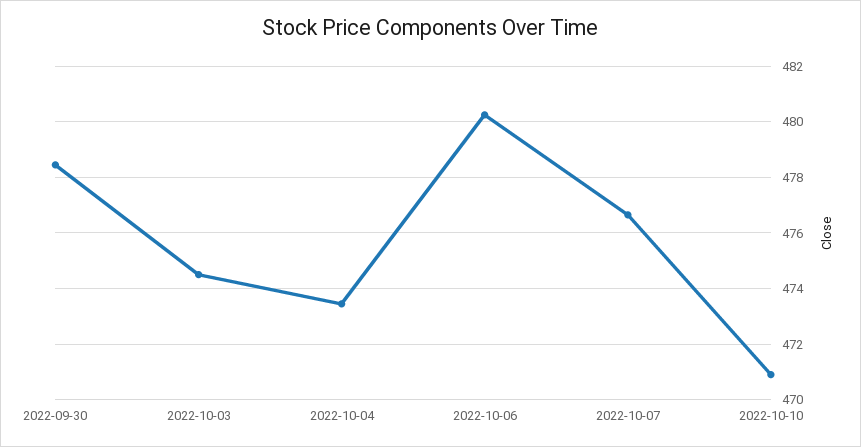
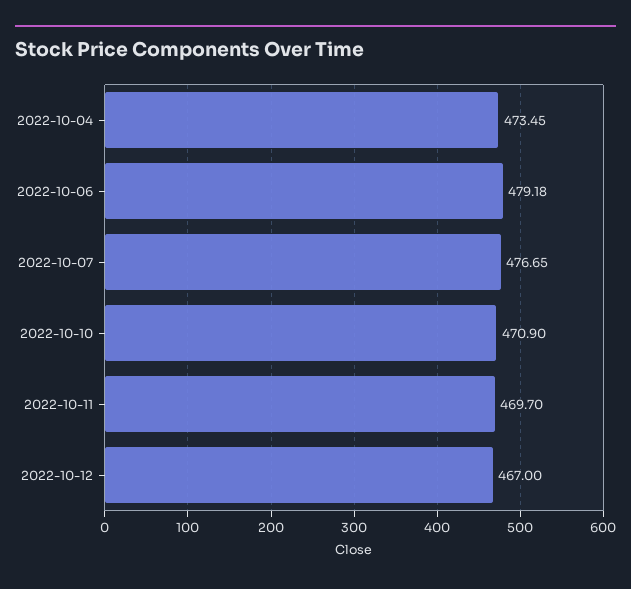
2022-09-30: 478.5 -> none
2022-10-03: 474.5 -> none
2022-10-06: 480.25 -> 479.18
2022-10-11: none -> 469.7
2022-10-12: none -> 467

